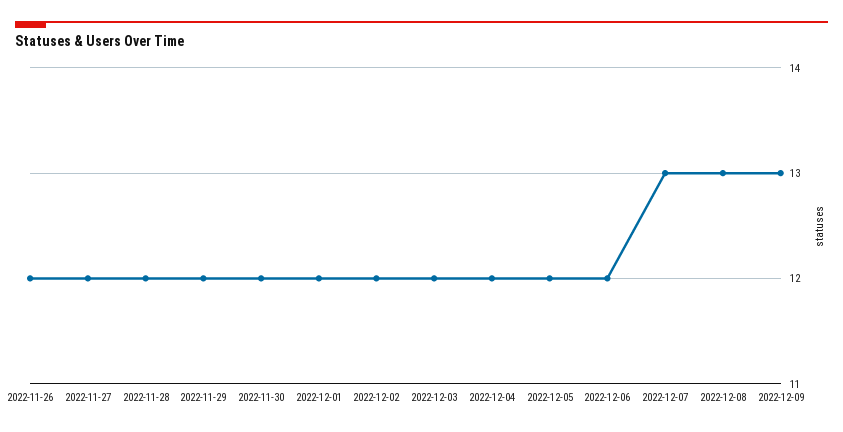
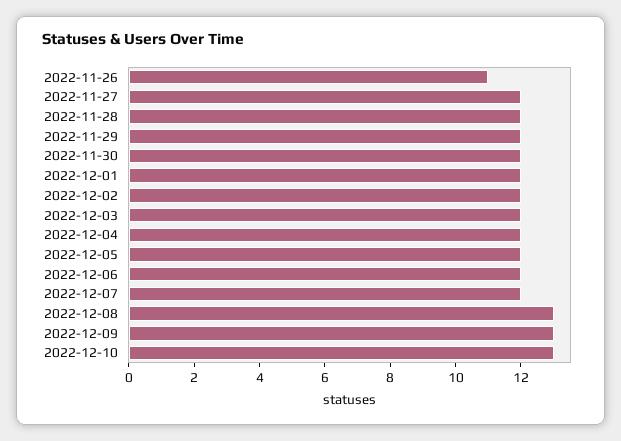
2022-11-26: 12 -> 11
2022-12-07: 13 -> 12
2022-12-10: none -> 13

